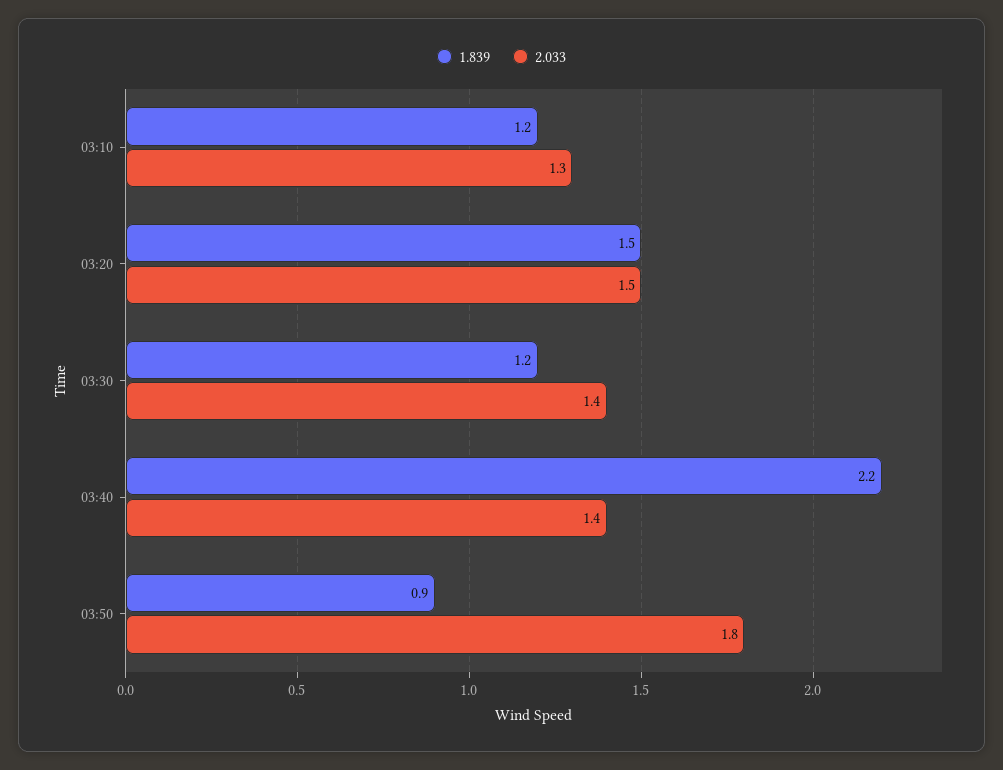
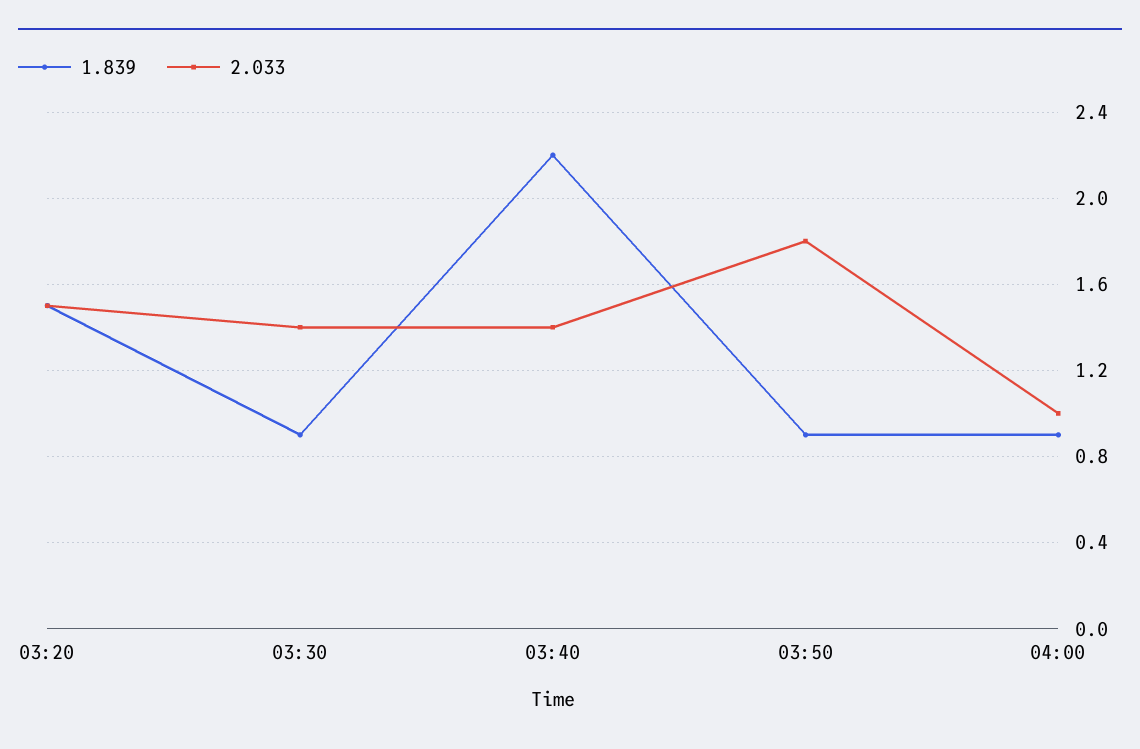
1.839, 03:10: 1.2 -> none
2.033, 03:10: 1.3 -> none
1.839, 03:30: 1.2 -> 0.9
1.839, 04:00: none -> 0.9
2.033, 04:00: none -> 1

